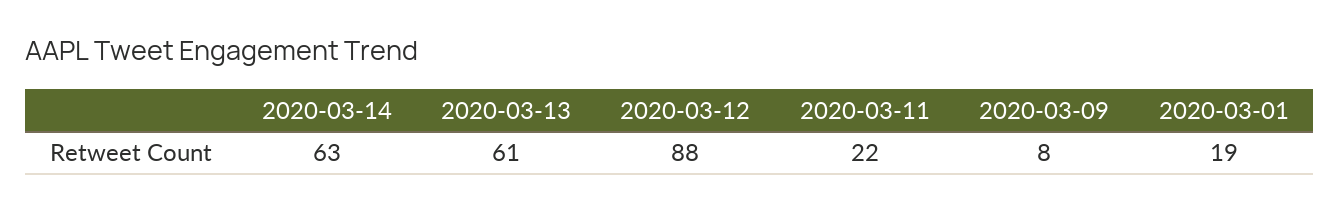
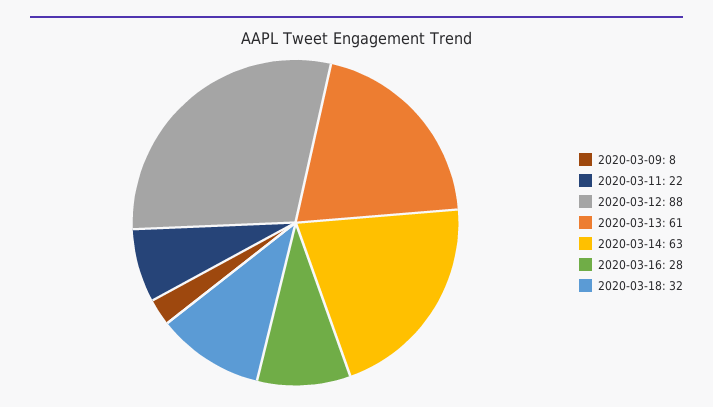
2020-03-01: 19 -> none
2020-03-16: none -> 28
2020-03-18: none -> 32

